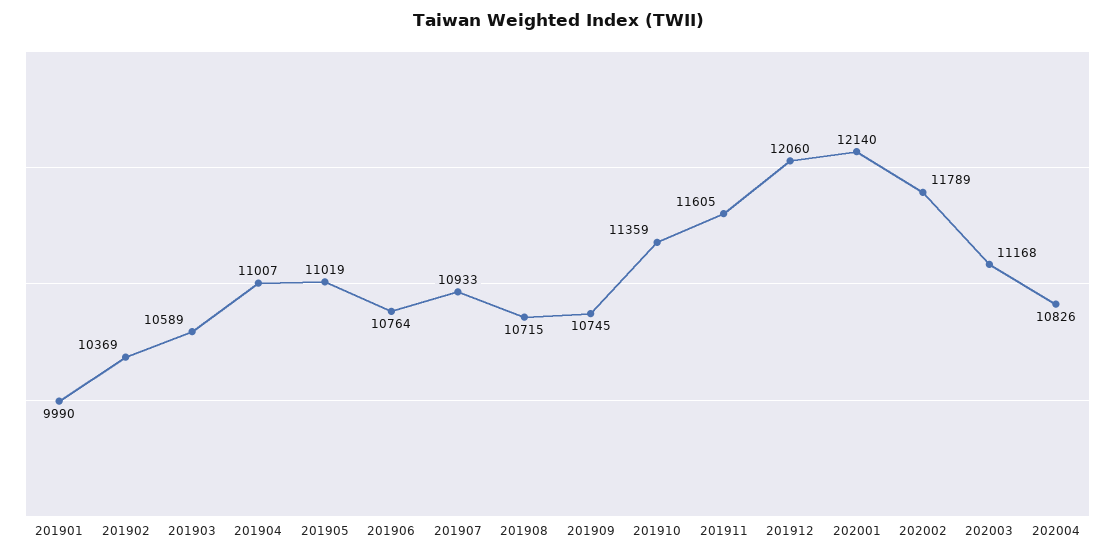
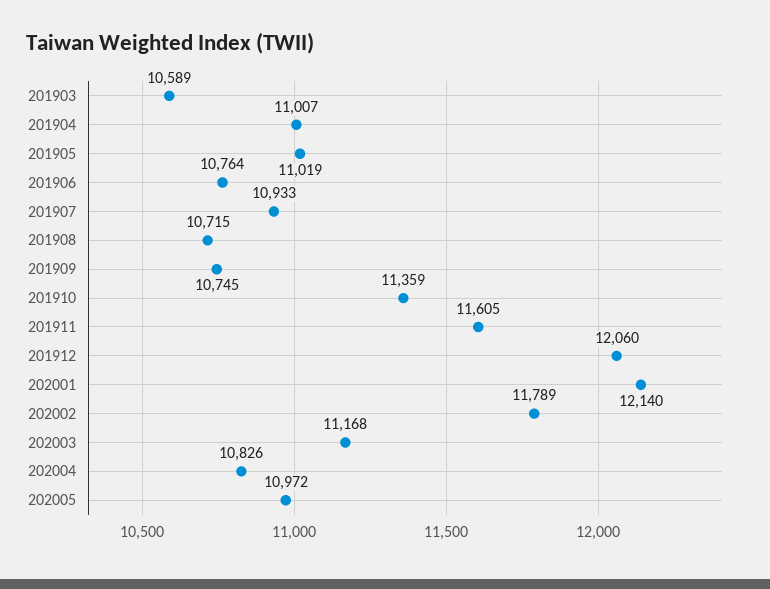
201901: 9990 -> none
201902: 10369 -> none
202005: none -> 10972

